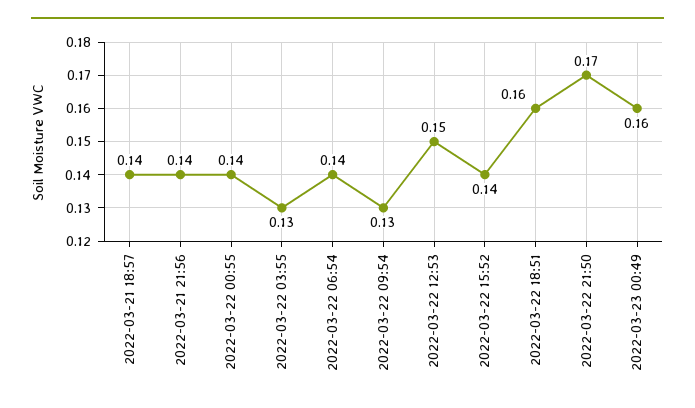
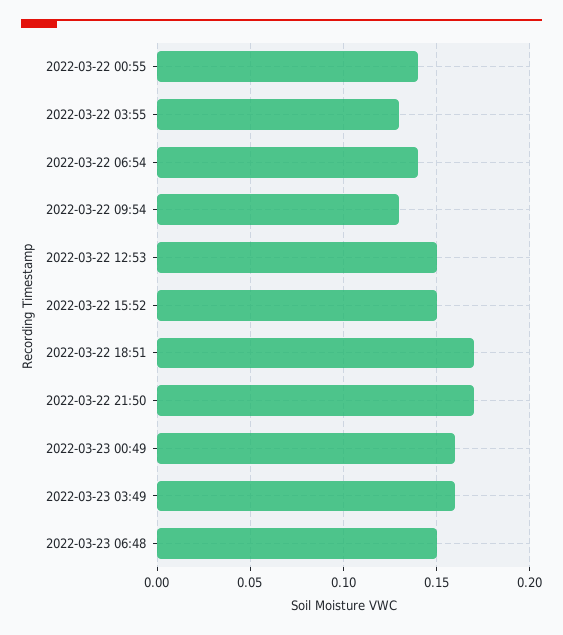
2022-03-21 18:57: 0.14 -> none
2022-03-21 21:56: 0.14 -> none
2022-03-22 15:52: 0.14 -> 0.15
2022-03-22 18:51: 0.16 -> 0.17
2022-03-23 03:49: none -> 0.16
2022-03-23 06:48: none -> 0.15

